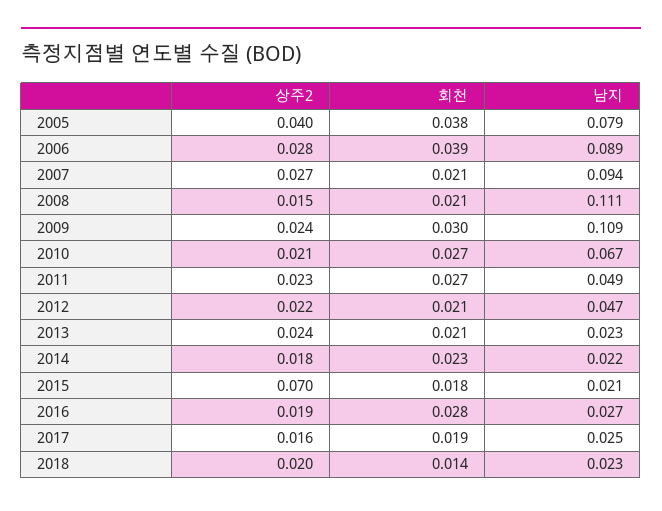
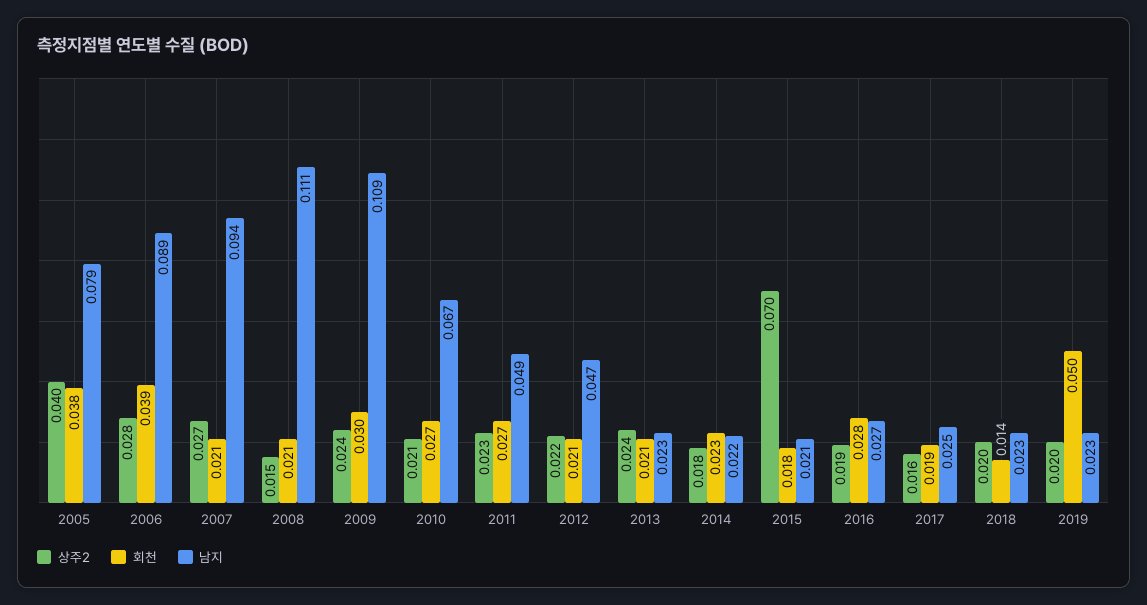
상주2, 2019: none -> 0.02
회천, 2019: none -> 0.05
남지, 2019: none -> 0.023

